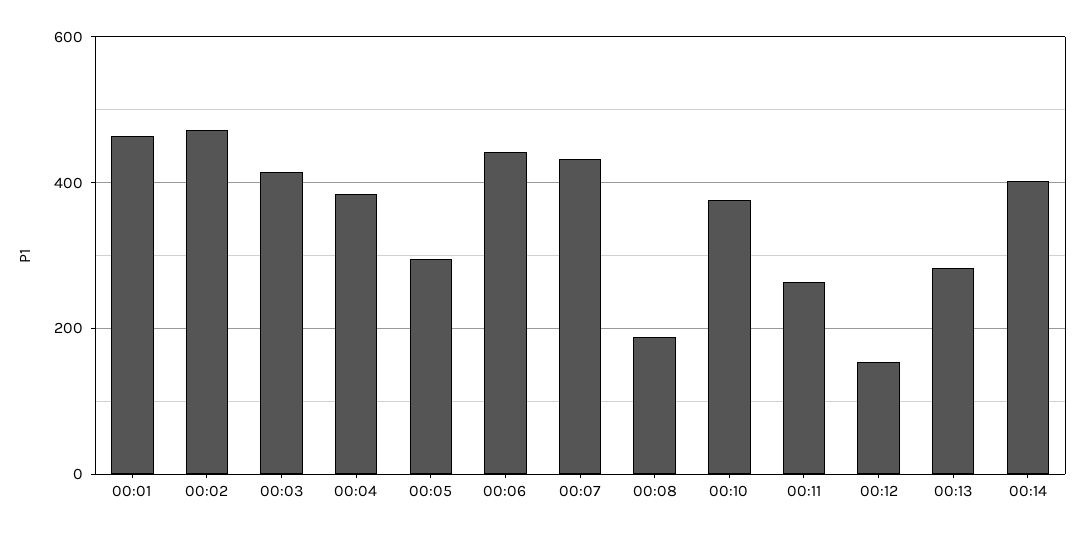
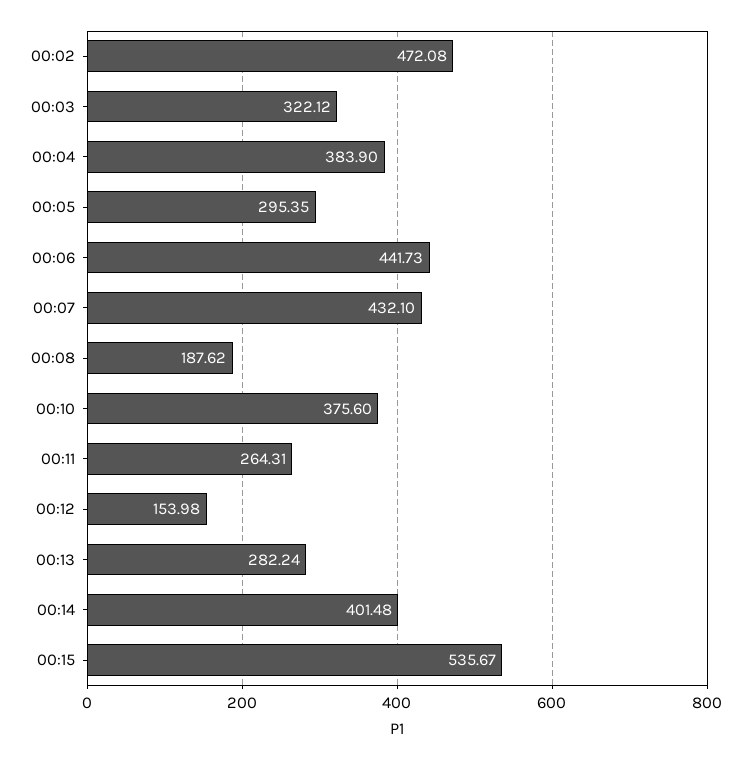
00:01: 460 -> none
00:03: 420 -> 322.12
00:15: none -> 535.67

